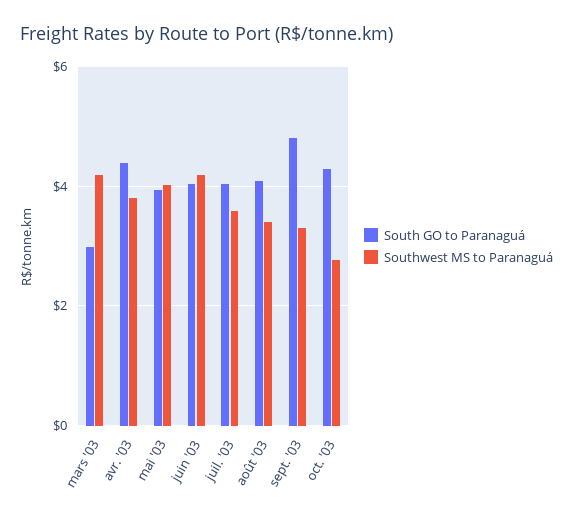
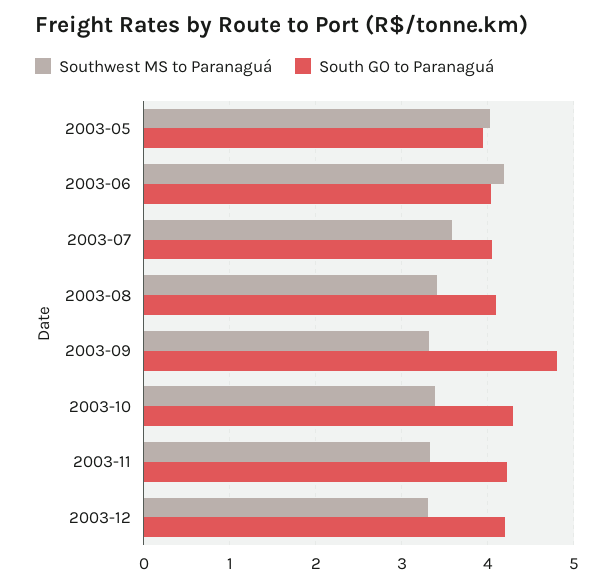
South GO to Paranaguá, mars '03: 3 -> none
Southwest MS to Paranaguá, mars '03: 4.2 -> none
South GO to Paranaguá, avr. '03: 4.4 -> none
Southwest MS to Paranaguá, avr. '03: 3.8 -> none
Southwest MS to Paranaguá, oct. '03: 2.8 -> 3.4
Southwest MS to Paranaguá, 2003-11: none -> 3.3
South GO to Paranaguá, 2003-11: none -> 4.2
Southwest MS to Paranaguá, 2003-12: none -> 3.3
South GO to Paranaguá, 2003-12: none -> 4.2

